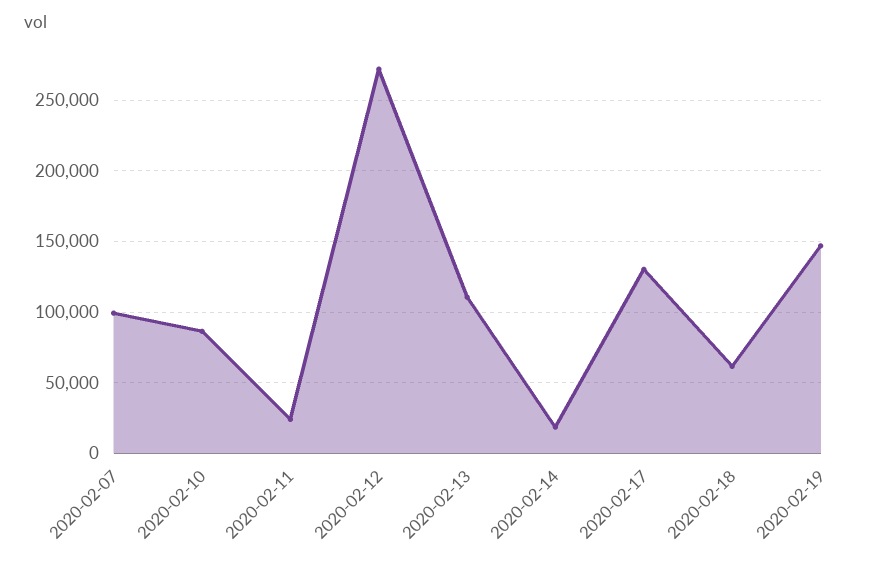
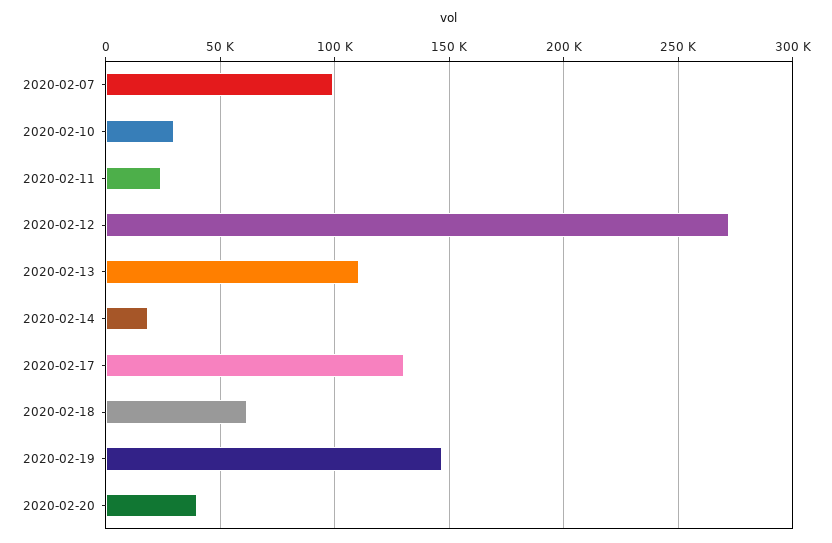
2020-02-10: 85000 -> 30000
2020-02-20: none -> 40000

